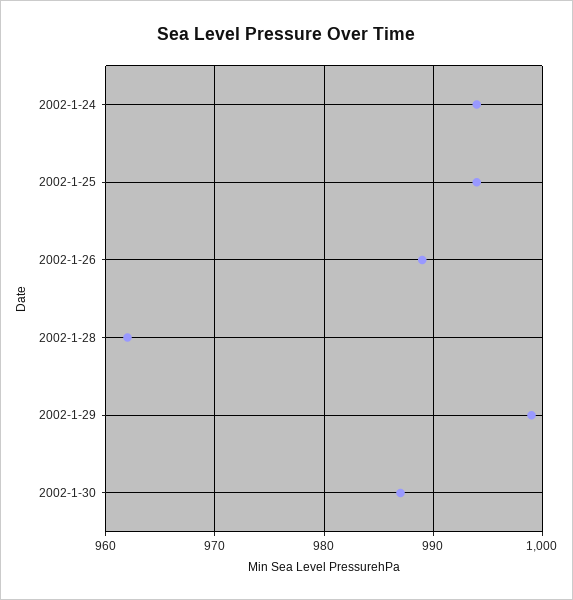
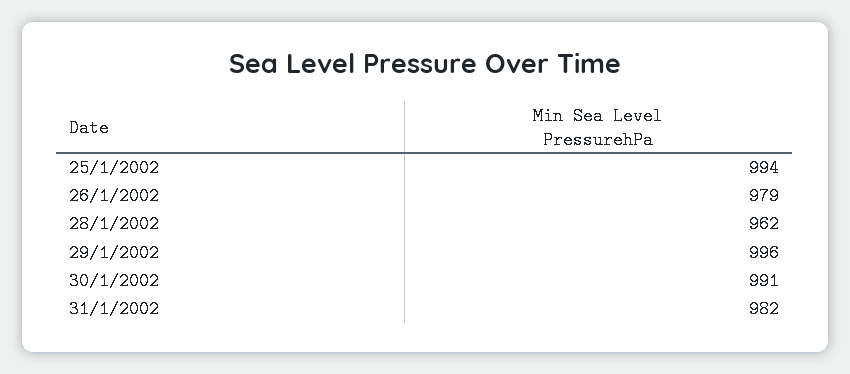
2002-1-24: 994 -> none
2002-1-26: 989 -> 979
2002-1-29: 999 -> 996
2002-1-30: 987 -> 991
31/1/2002: none -> 982

